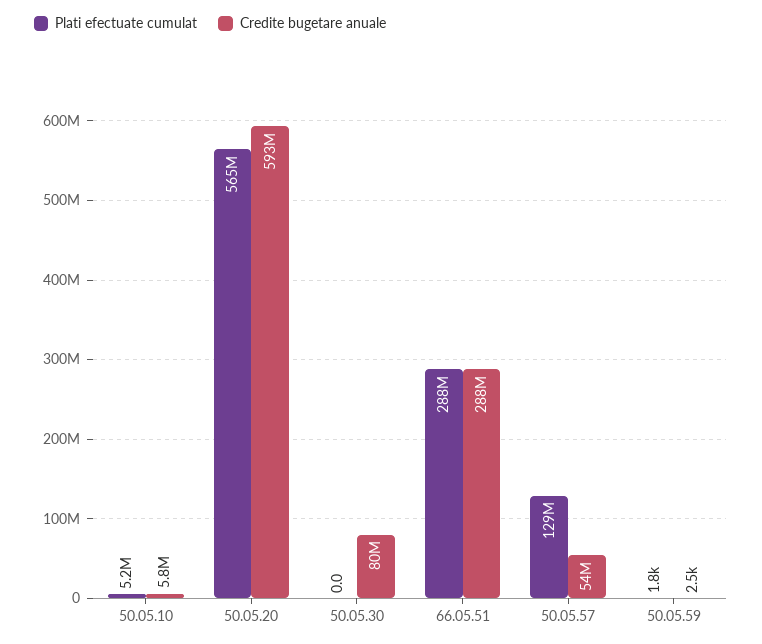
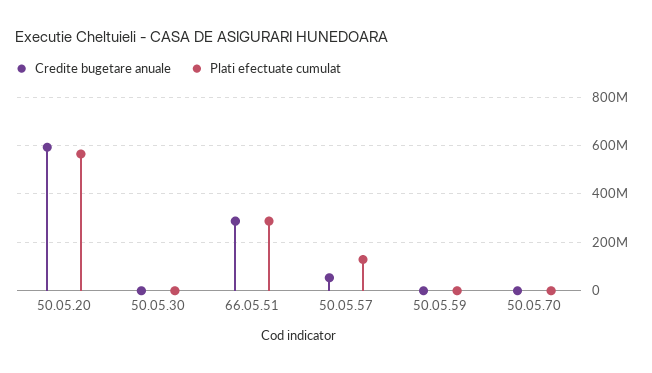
Plati efectuate cumulat, 50.05.10: 5200000 -> none
Credite bugetare anuale, 50.05.10: 5800000 -> none
Credite bugetare anuale, 50.05.30: 80000000 -> 0
Credite bugetare anuale, 50.05.70: none -> 0
Plati efectuate cumulat, 50.05.70: none -> 0

